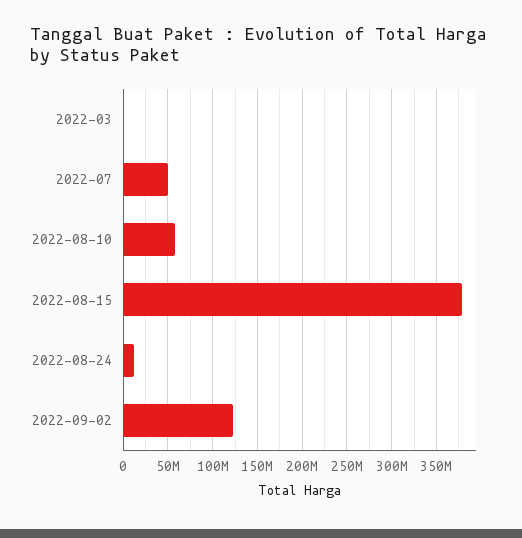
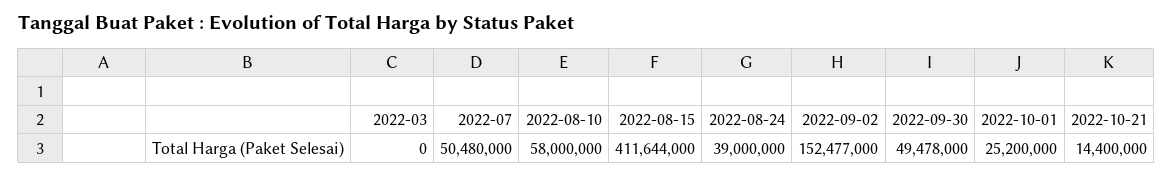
2022-08-15: 380000000 -> 411644000
2022-08-24: 10000000 -> 39000000
2022-09-02: 120000000 -> 152477000
2022-09-30: none -> 49478000
2022-10-01: none -> 25200000
2022-10-21: none -> 14400000

